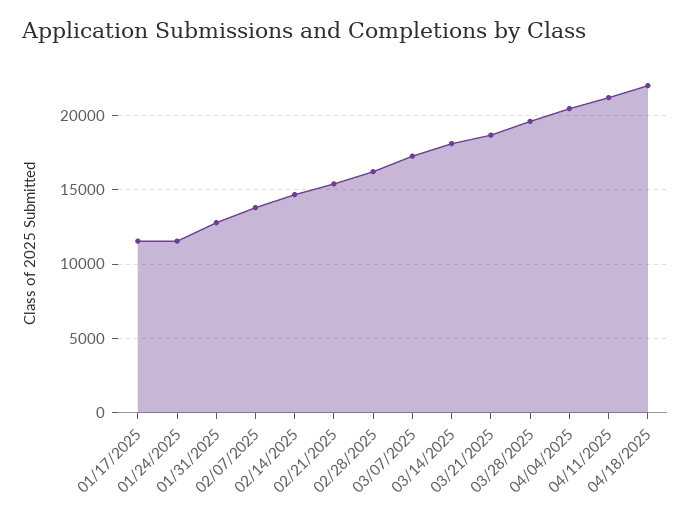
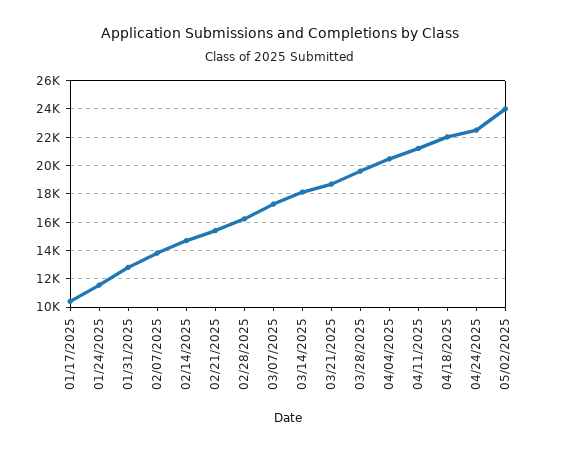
01/17/2025: 11500 -> 10500
04/24/2025: none -> 22500
05/02/2025: none -> 24000

